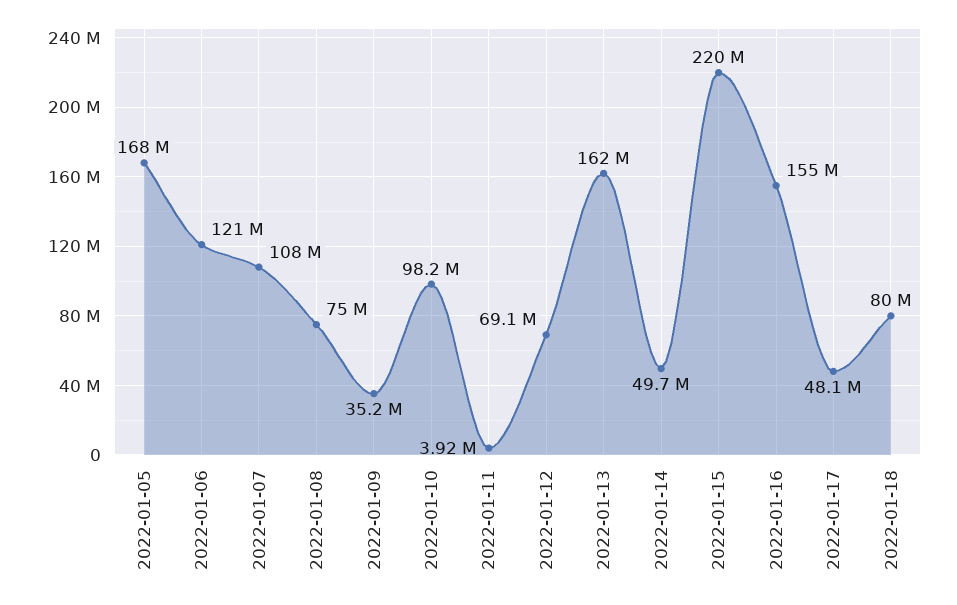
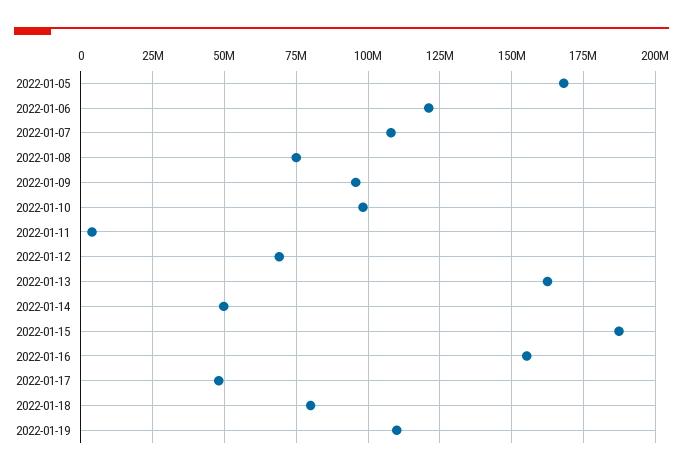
2022-01-09: 35200000 -> 95000000
2022-01-15: 220000000 -> 187500000
2022-01-19: none -> 110000000

